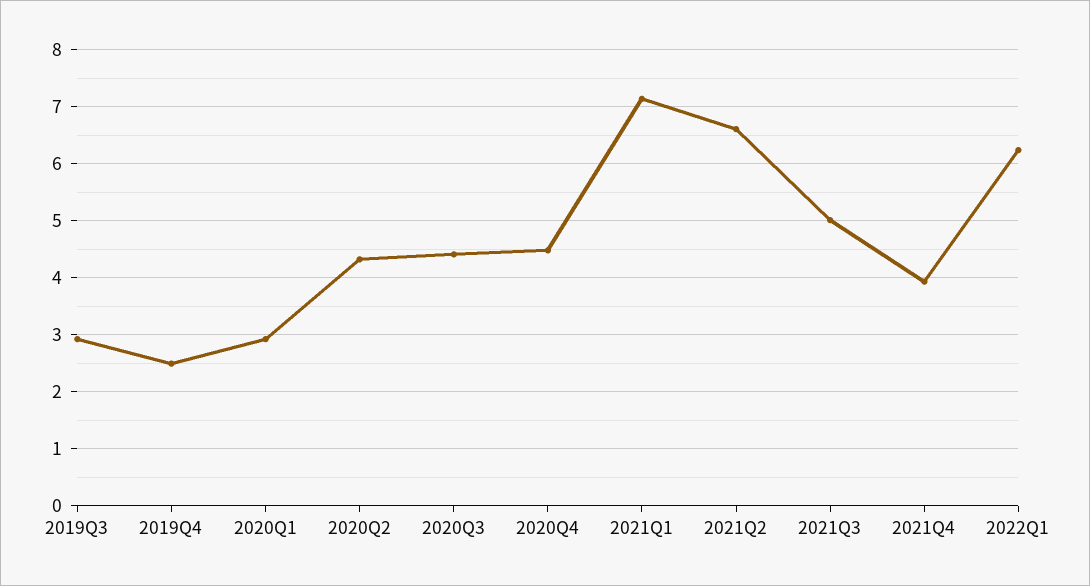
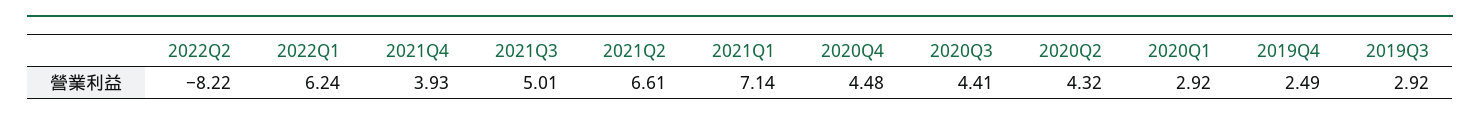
2022Q2: none -> -8.22

